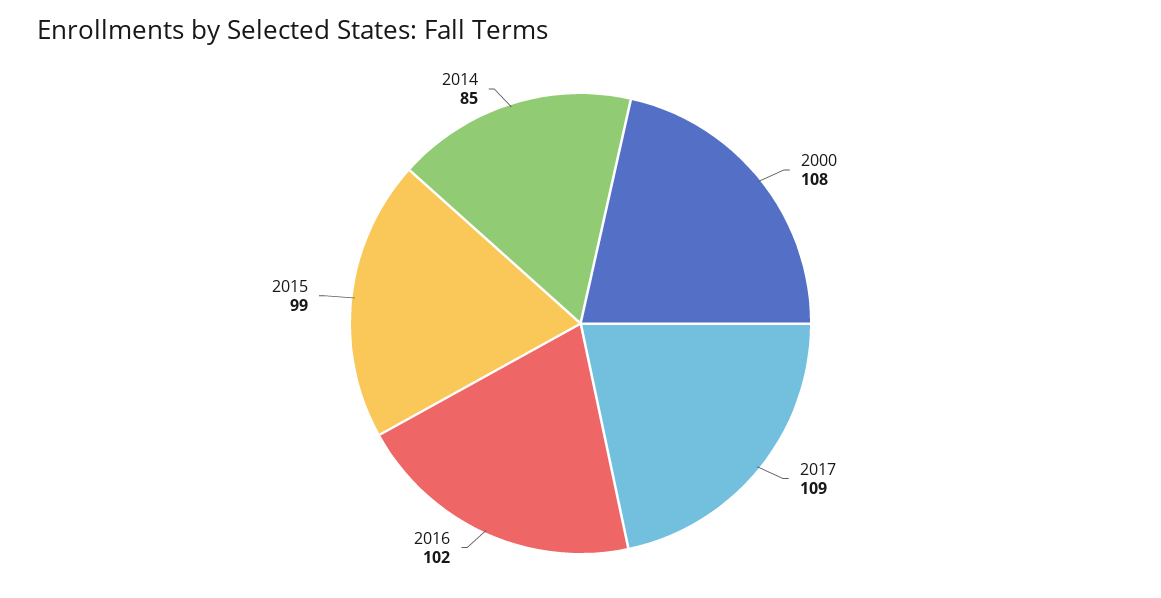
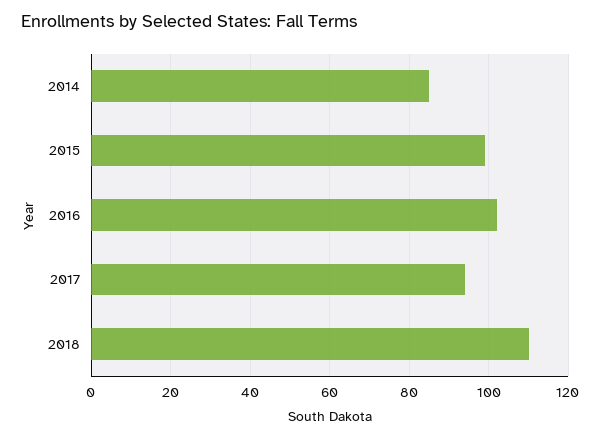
2000: 108 -> none
2017: 109 -> 95
2018: none -> 110

